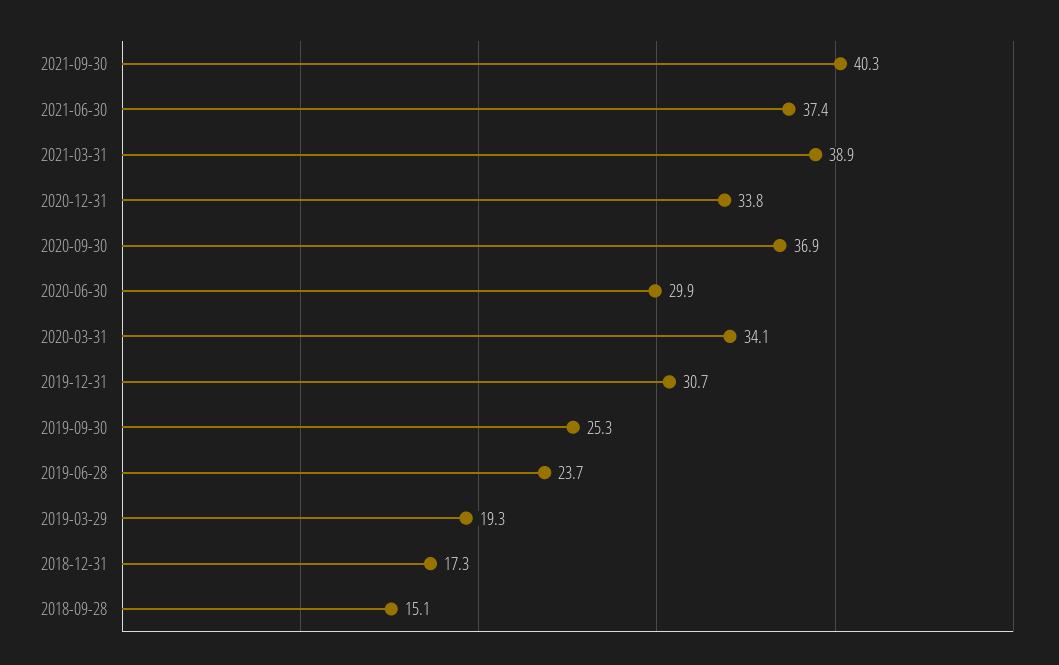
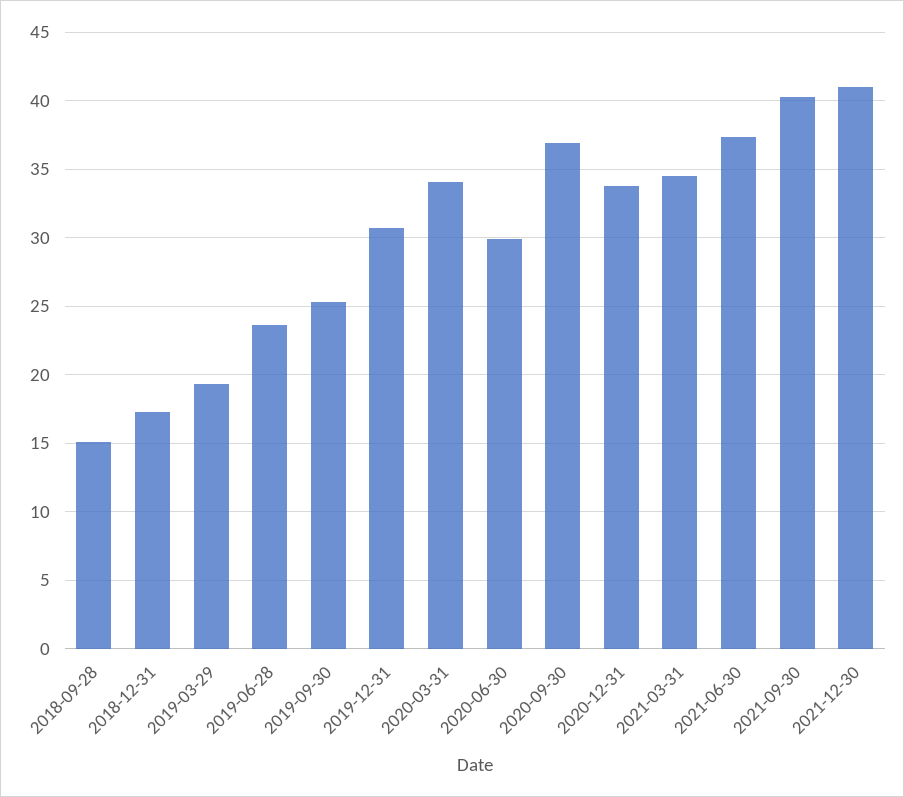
2021-03-31: 38.9 -> 34.5
2021-12-30: none -> 41

